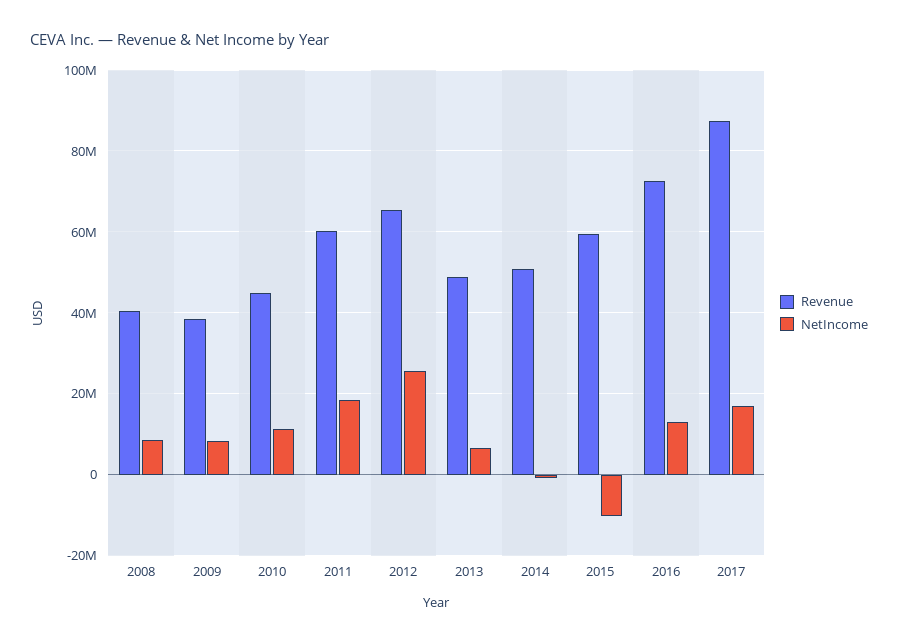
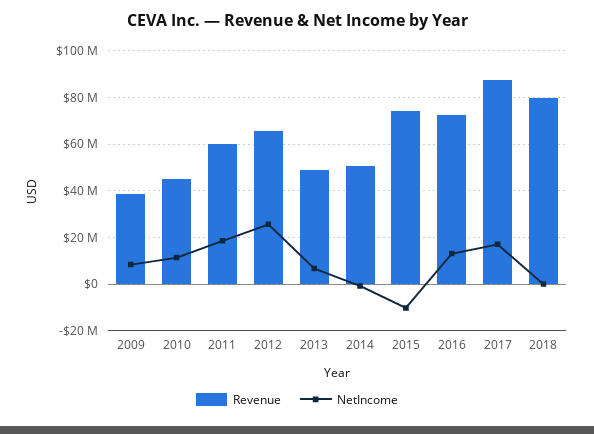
Revenue, 2008: 40000000 -> none
NetIncome, 2008: 8000000 -> none
Revenue, 2015: 60000000 -> 75000000
Revenue, 2018: none -> 80000000
NetIncome, 2018: none -> 0

